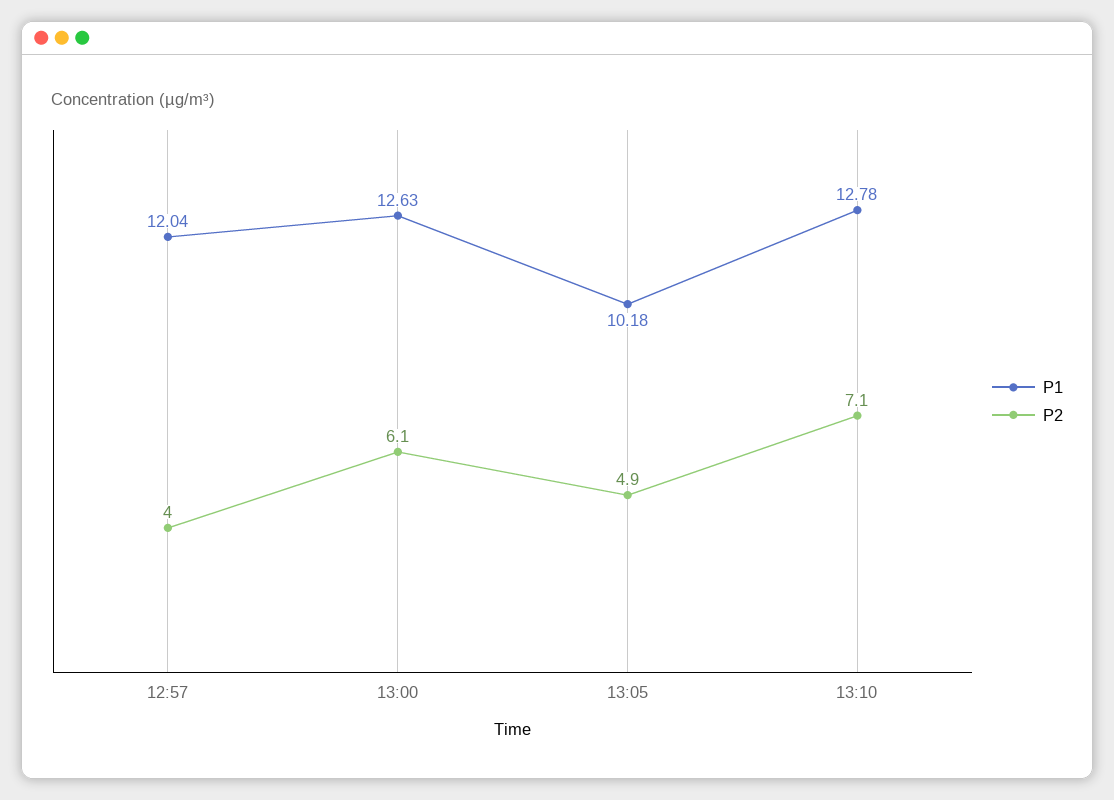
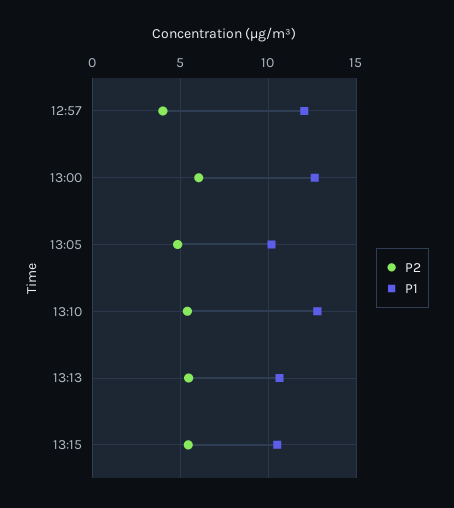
P2, 13:10: 7.1 -> 5.5
P2, 13:13: none -> 5.5
P1, 13:13: none -> 10.5
P2, 13:15: none -> 5.5
P1, 13:15: none -> 10.5

